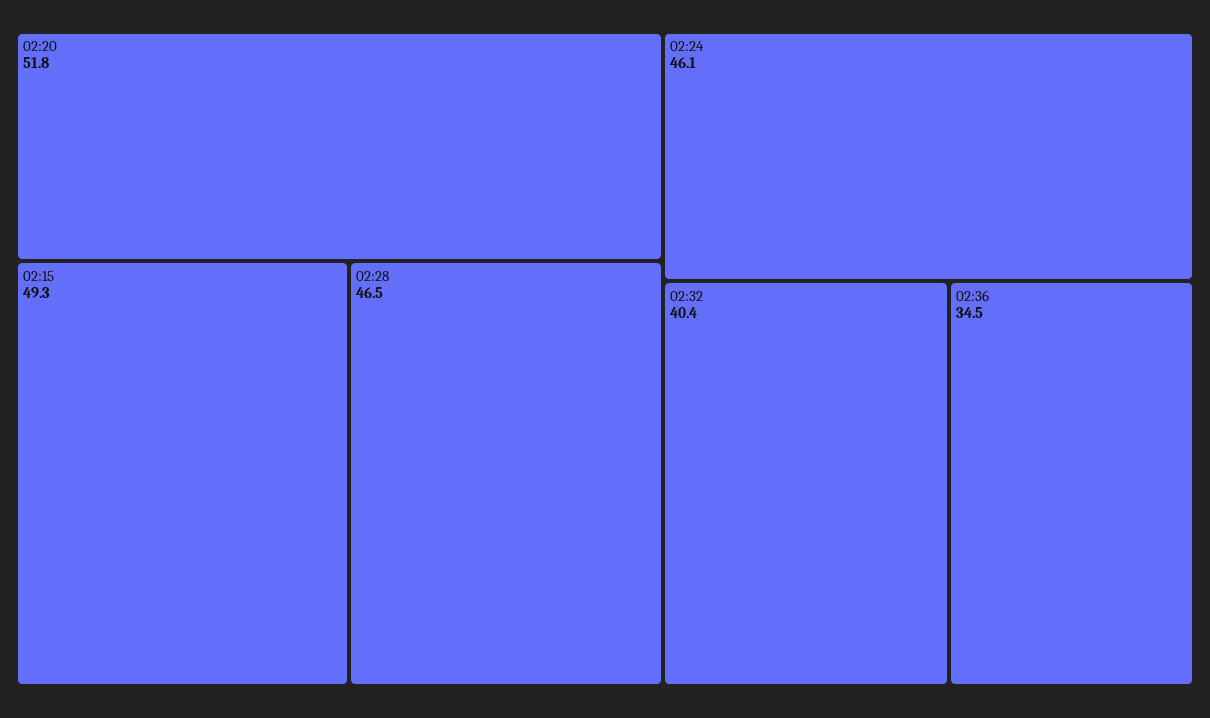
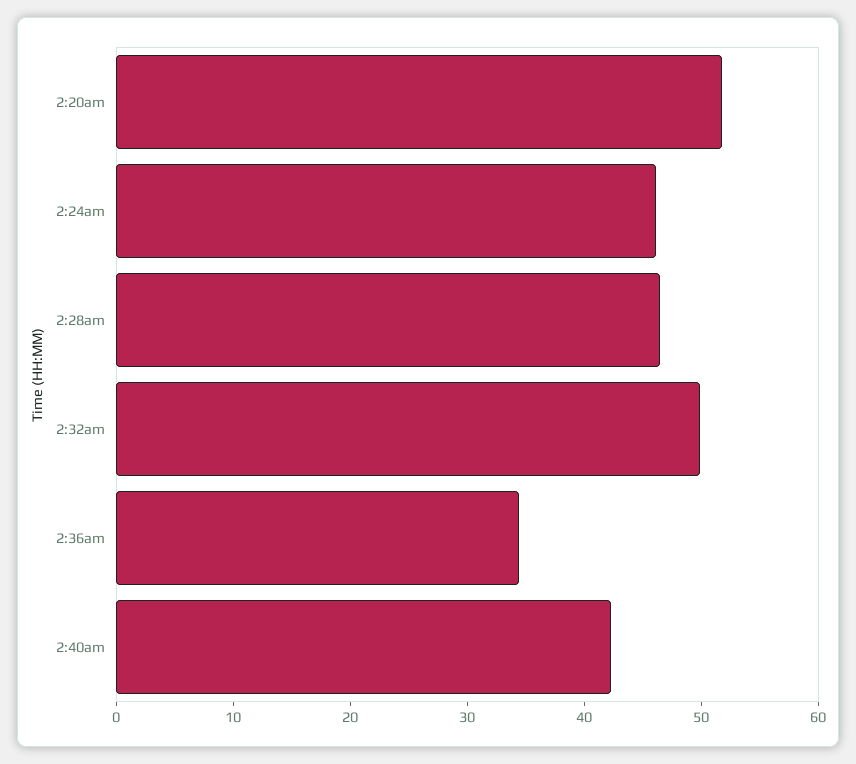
02:15: 49.3 -> none
02:32: 40.4 -> 50
2:40am: none -> 42

